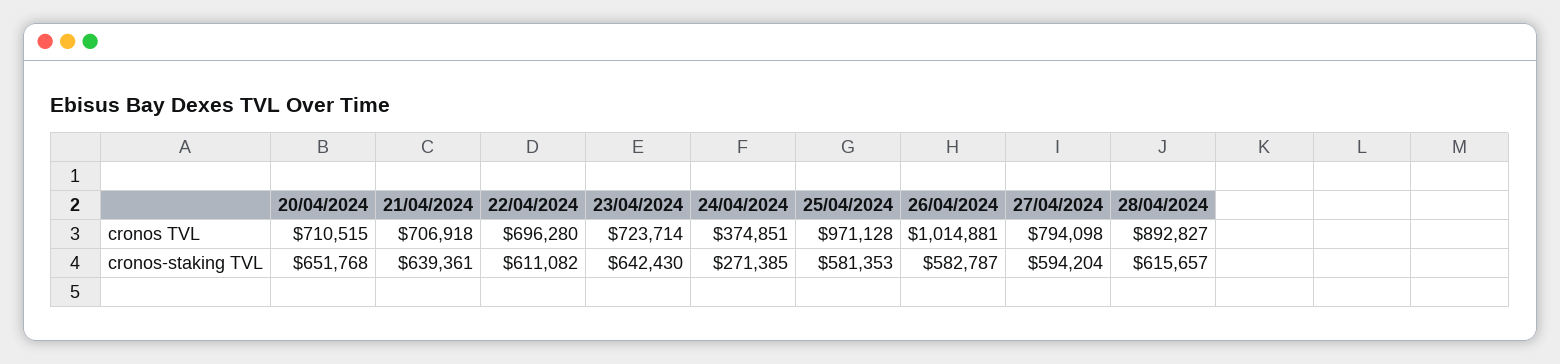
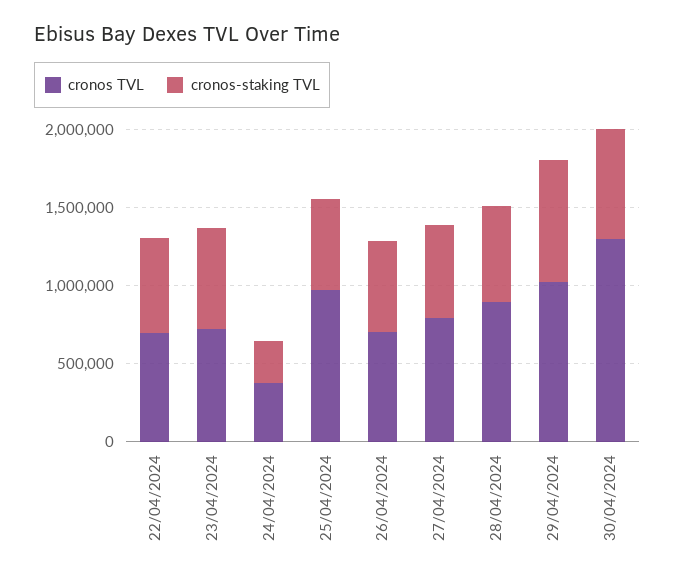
cronos TVL, 20/04/2024: 710515 -> none
cronos TVL, 21/04/2024: 706918 -> none
cronos TVL, 26/04/2024: 1014881 -> 700000
cronos-staking TVL, 20/04/2024: 651768 -> none
cronos-staking TVL, 21/04/2024: 639361 -> none
cronos TVL, 29/04/2024: none -> 1000000
cronos-staking TVL, 29/04/2024: none -> 800000
cronos TVL, 30/04/2024: none -> 1300000
cronos-staking TVL, 30/04/2024: none -> 700000

